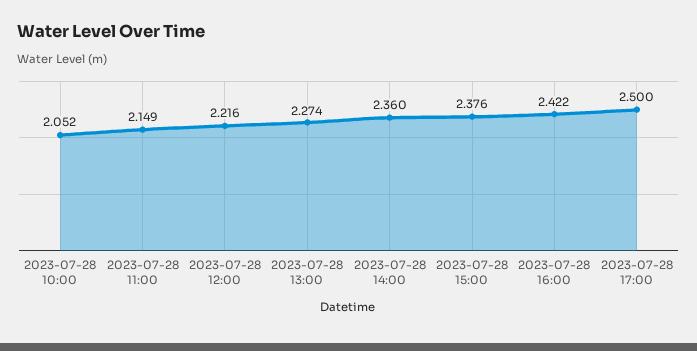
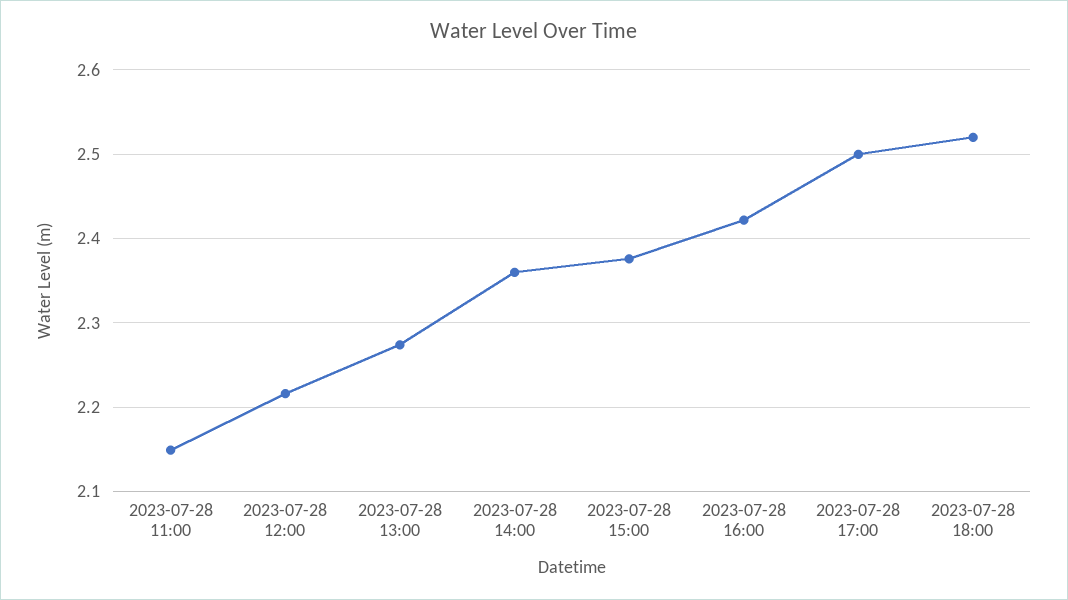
2023-07-28 10:00: 2.052 -> none
2023-07-28 18:00: none -> 2.52

